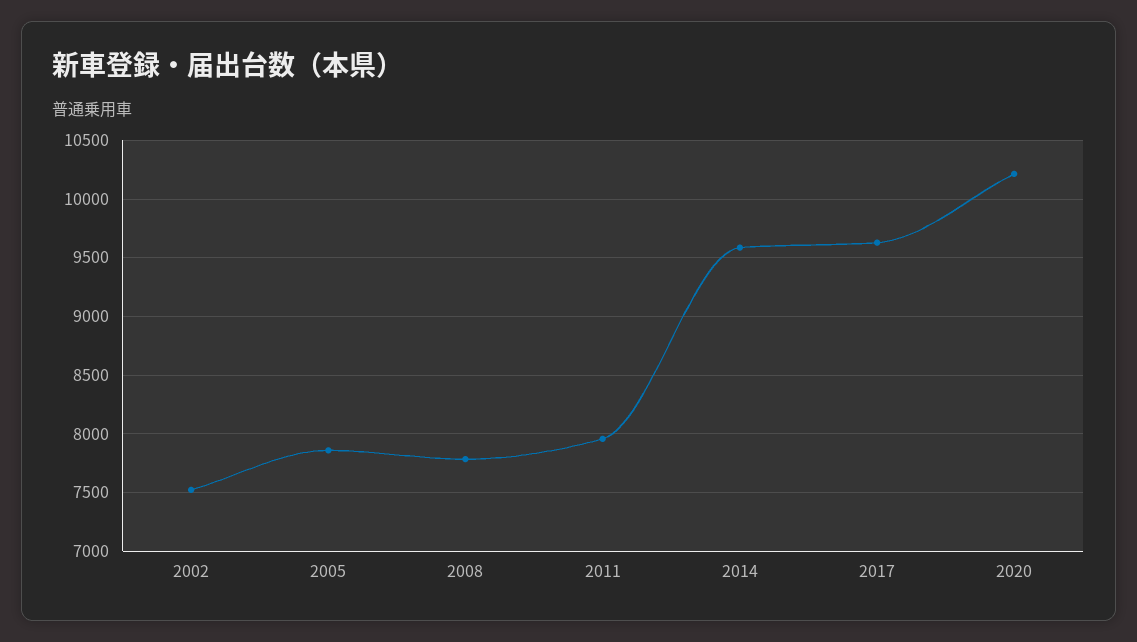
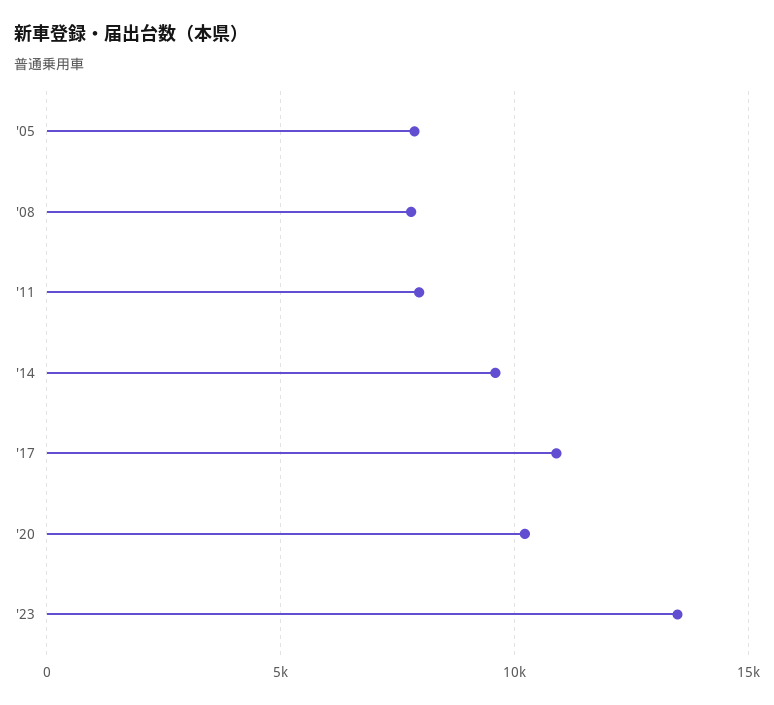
2002: 7500 -> none
2017: 9600 -> 11000
'23: none -> 13500

